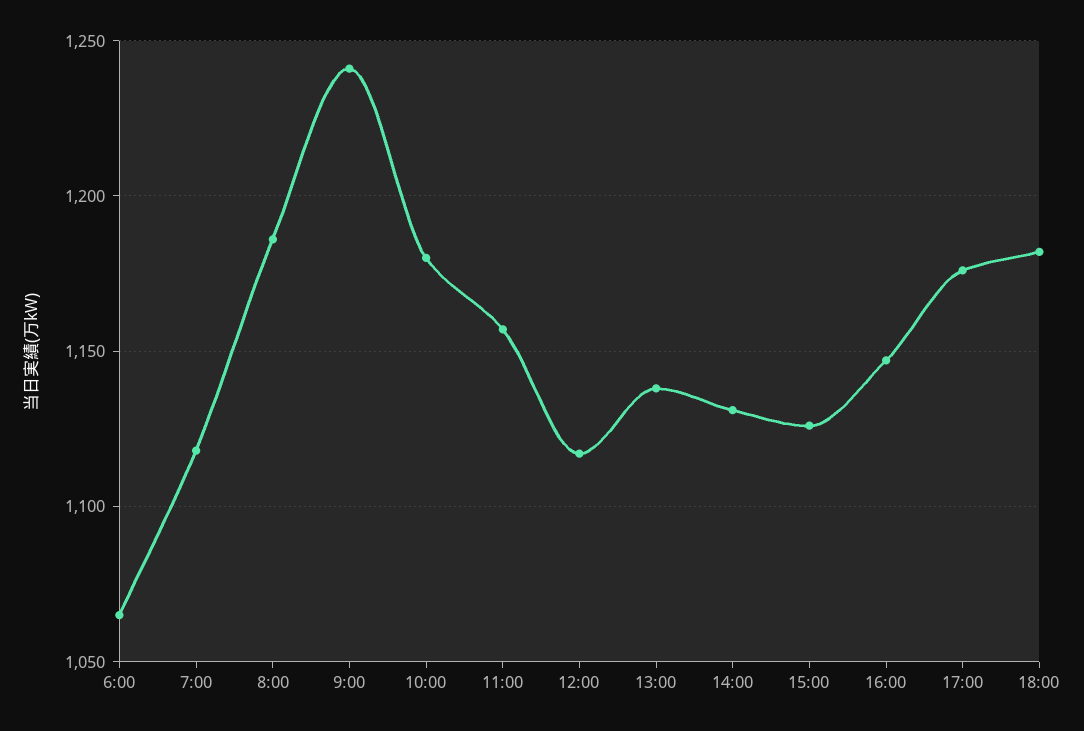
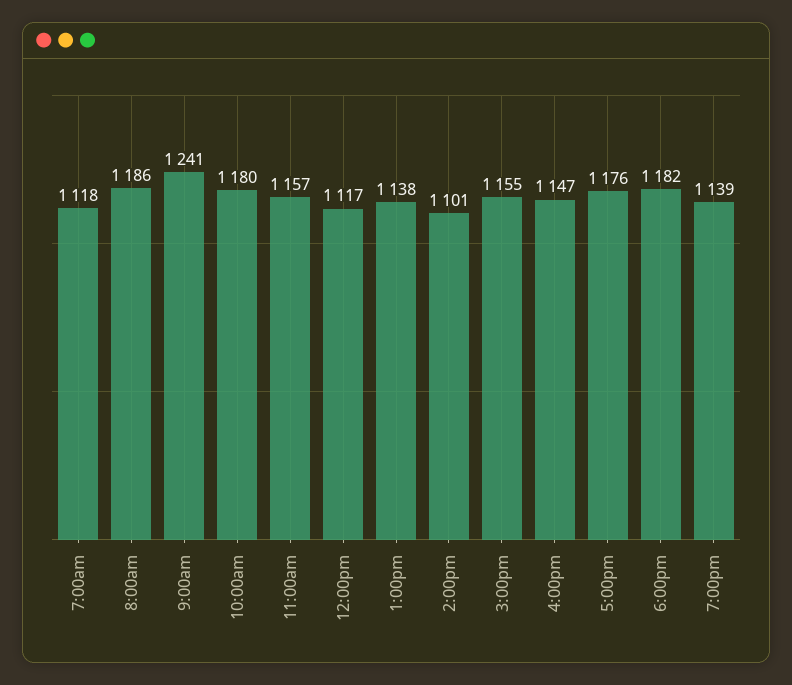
6:00: 1065 -> none
14:00: 1130 -> 1101
15:00: 1125 -> 1155
7:00pm: none -> 1139

